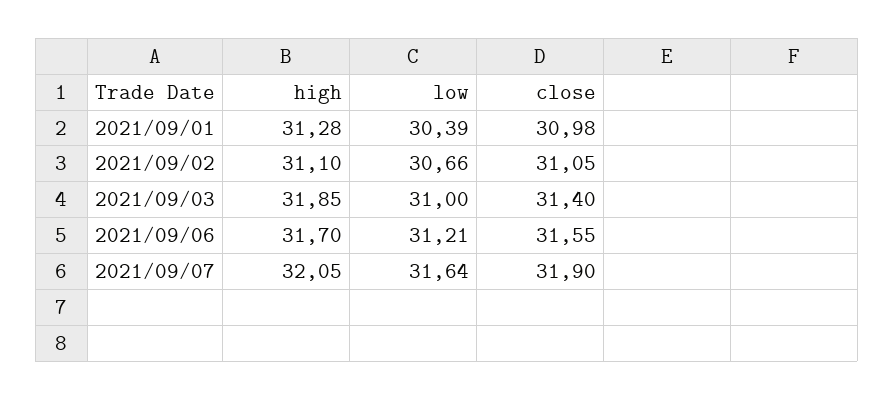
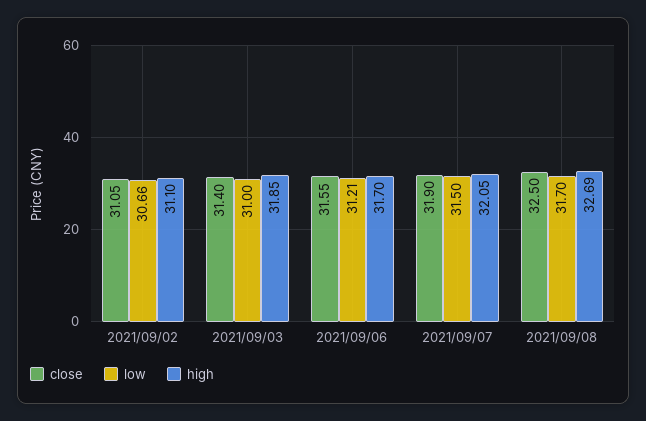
high, 2021/09/01: 31.28 -> none
low, 2021/09/01: 30.39 -> none
close, 2021/09/01: 30.98 -> none
low, 2021/09/07: 31.64 -> 31.5
close, 2021/09/08: none -> 32.5
low, 2021/09/08: none -> 31.7
high, 2021/09/08: none -> 32.69

